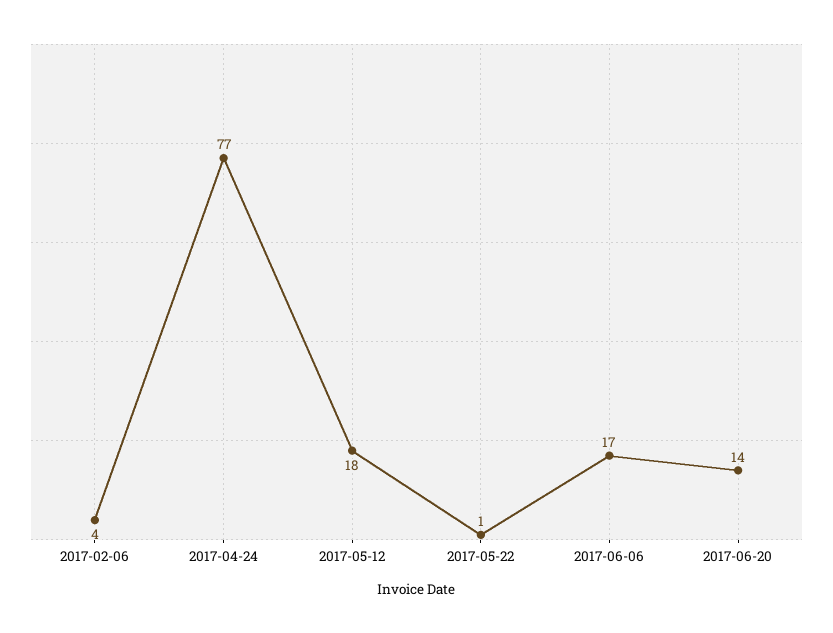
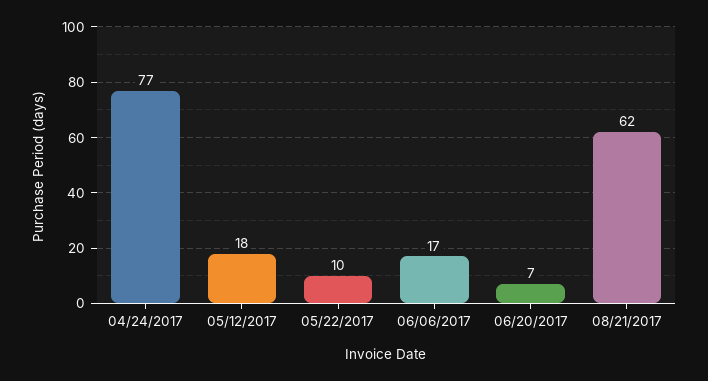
2017-02-06: 4 -> none
2017-05-22: 1 -> 10
2017-06-20: 14 -> 7
08/21/2017: none -> 62

